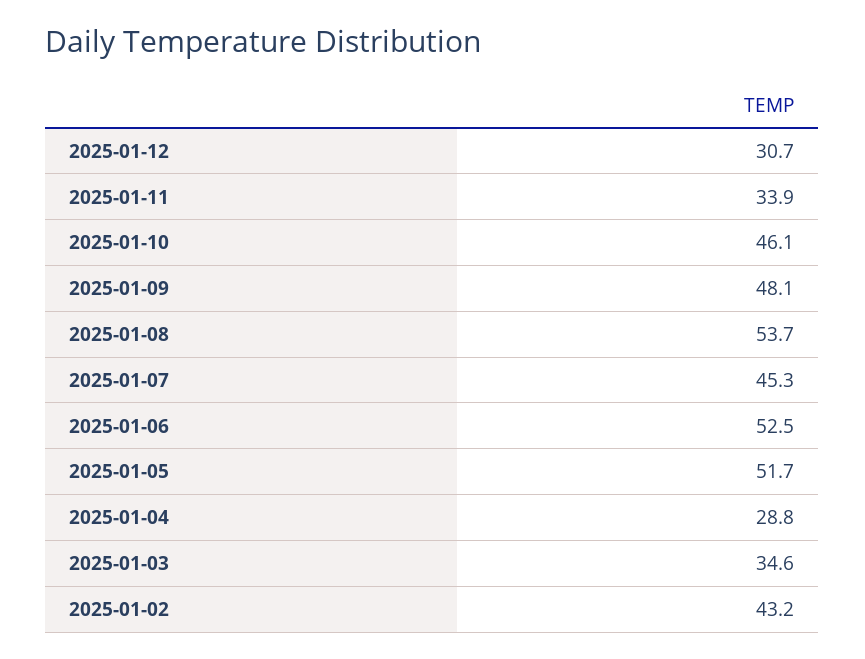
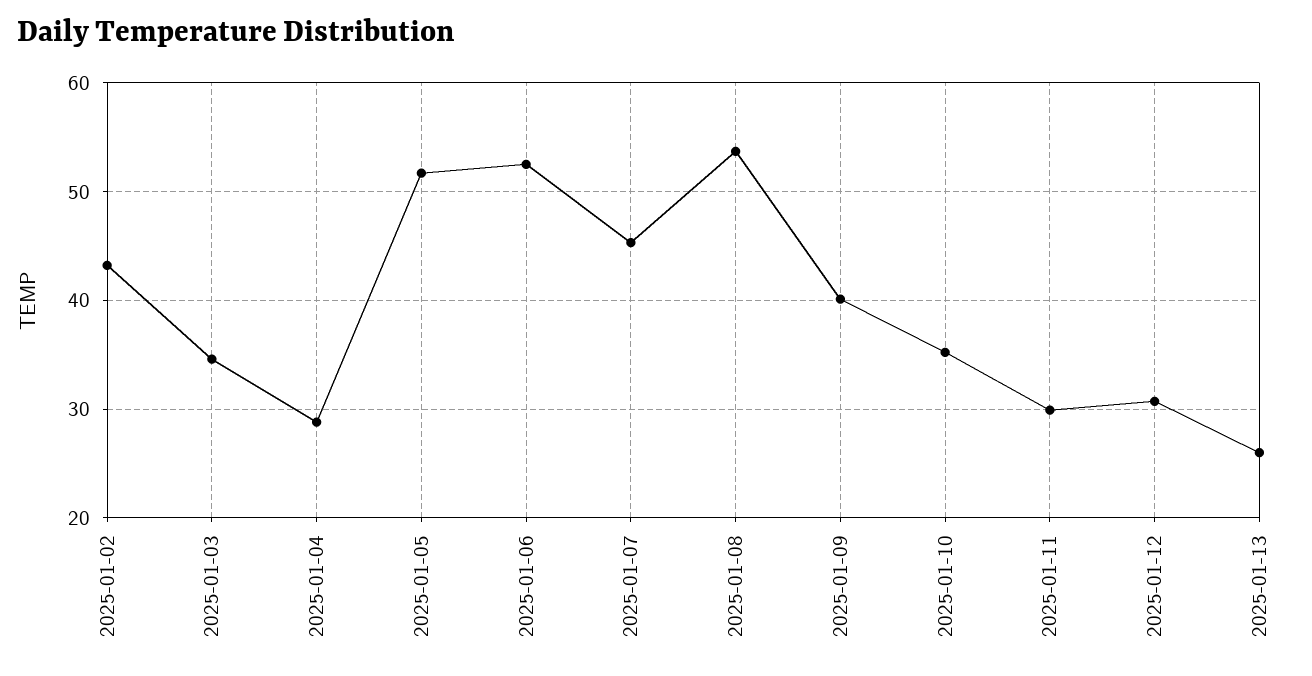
2025-01-11: 33.9 -> 30
2025-01-10: 46.1 -> 35
2025-01-09: 48.1 -> 40
2025-01-13: none -> 26

